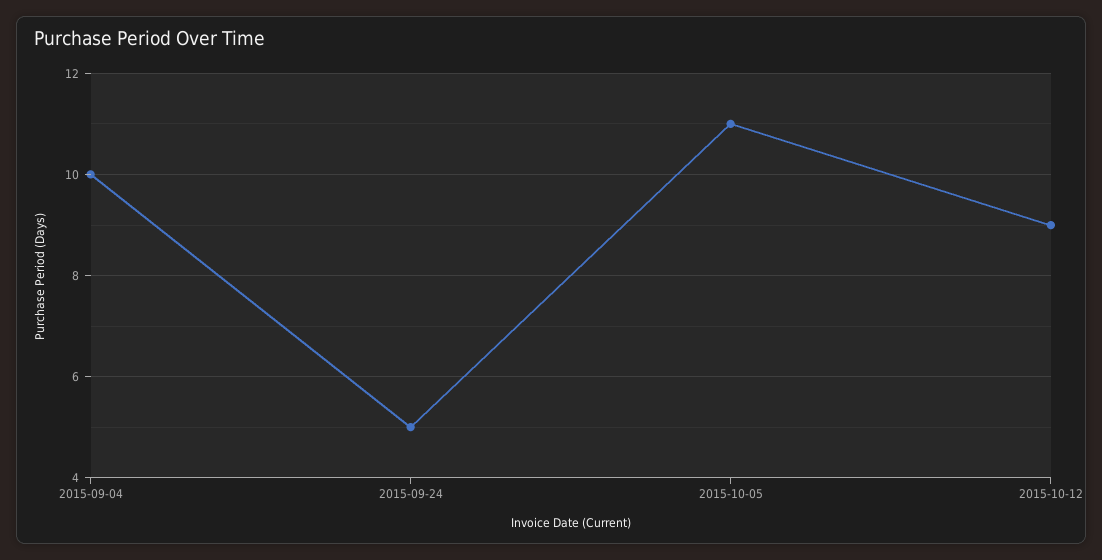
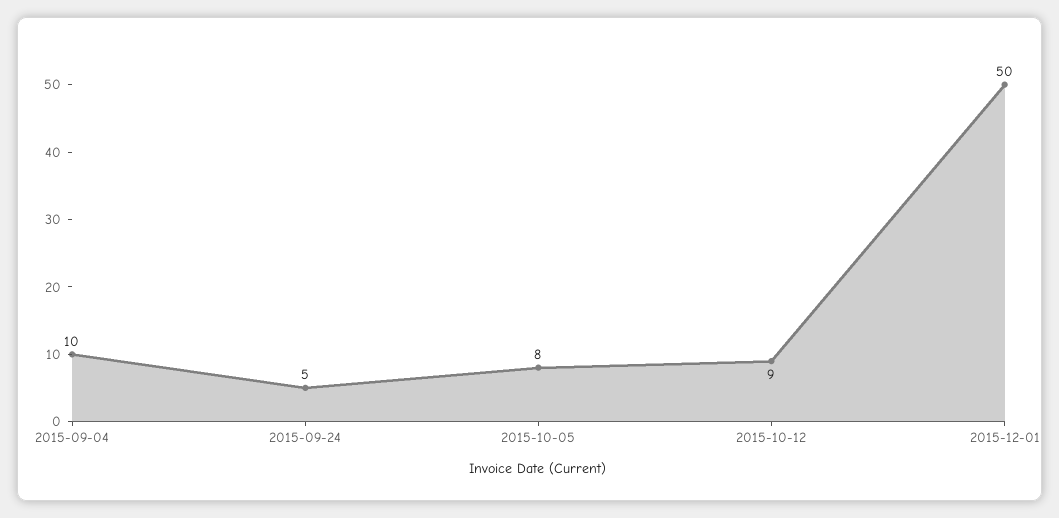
2015-10-05: 11 -> 8
2015-12-01: none -> 50

